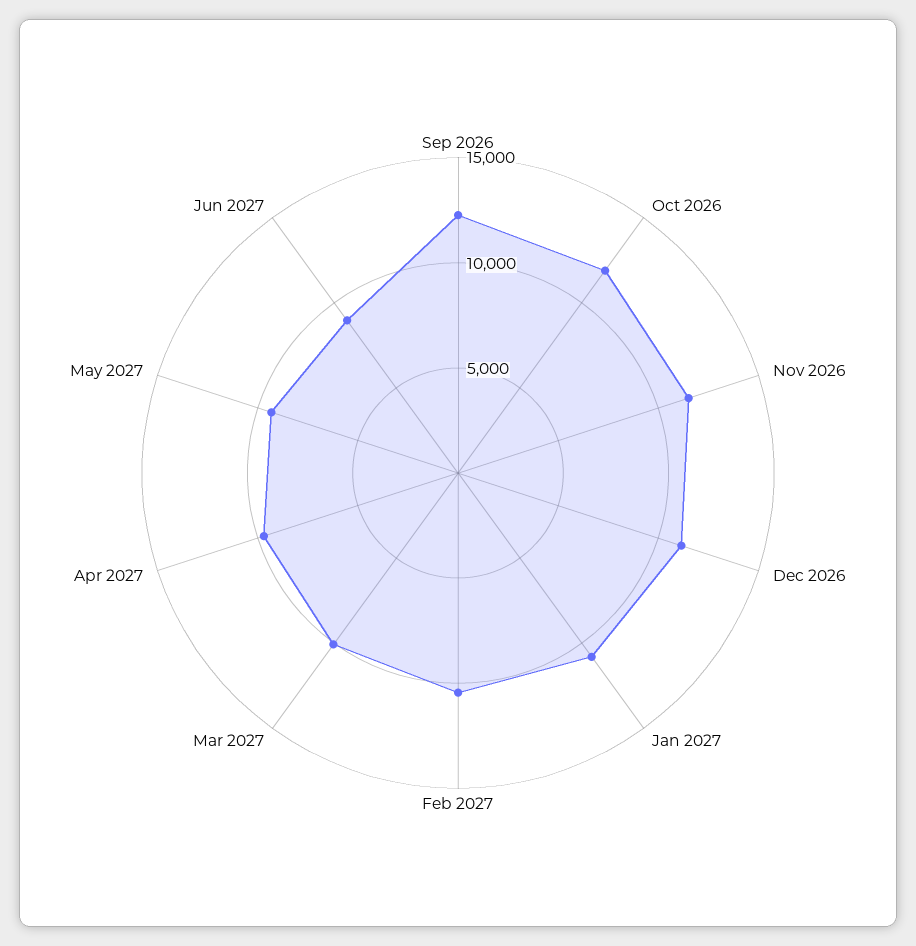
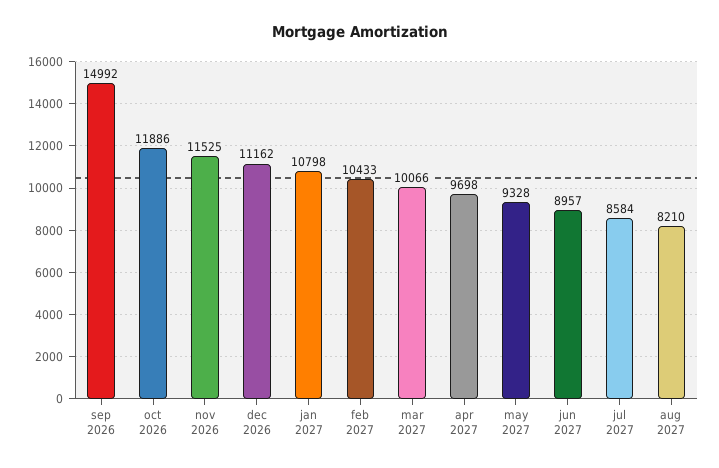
Sep 2026: 12000 -> 14992
jul 2027: none -> 8584
aug 2027: none -> 8210

